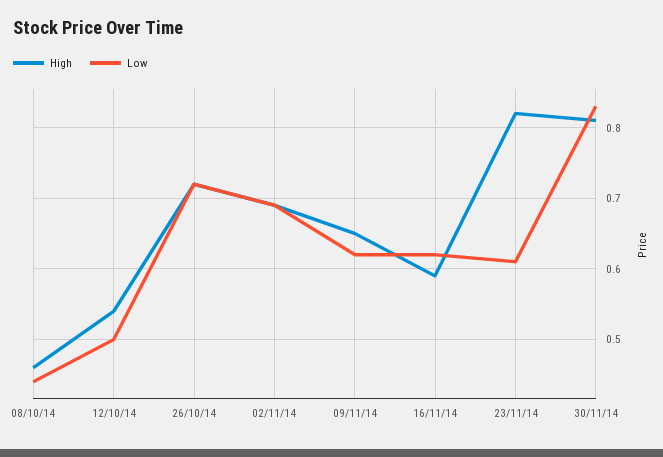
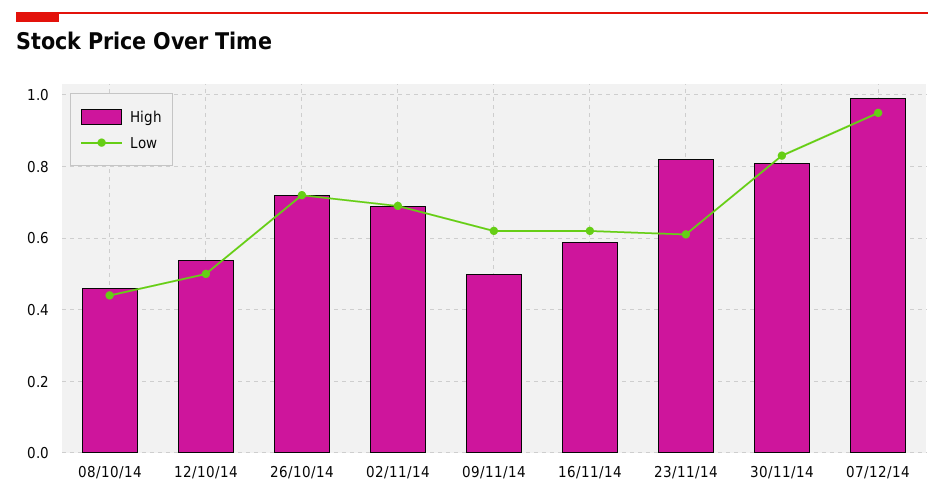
High, 09/11/14: 0.65 -> 0.5
High, 07/12/14: none -> 1
Low, 07/12/14: none -> 0.95

